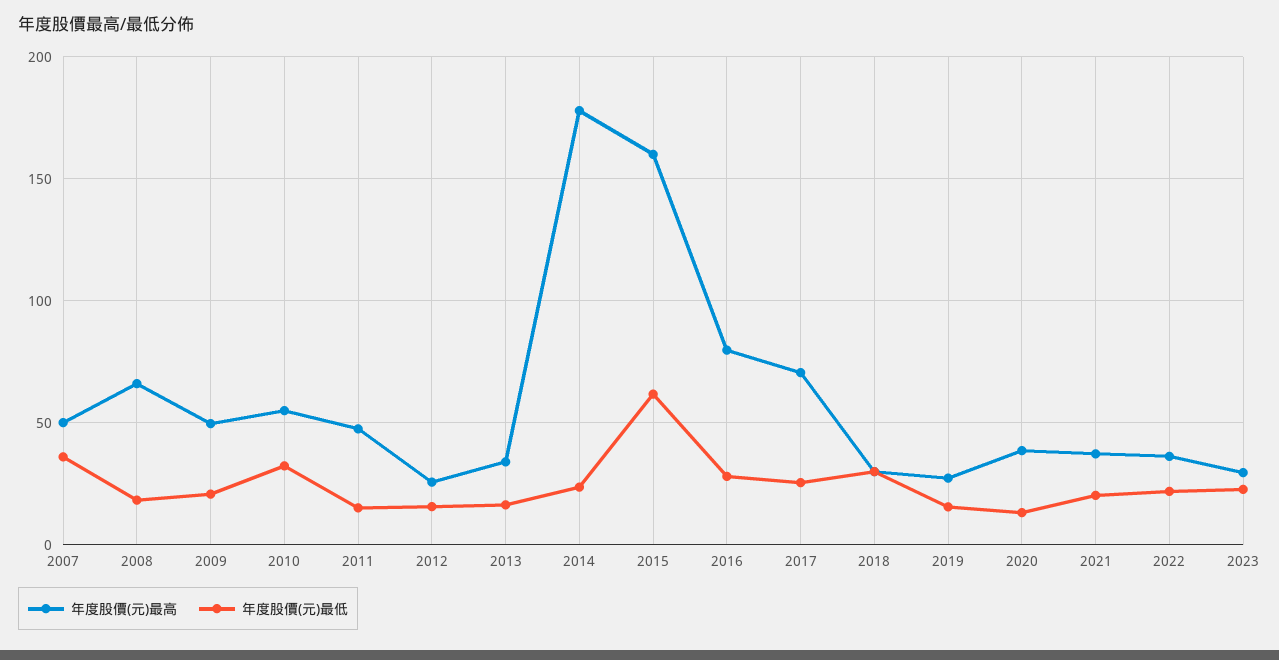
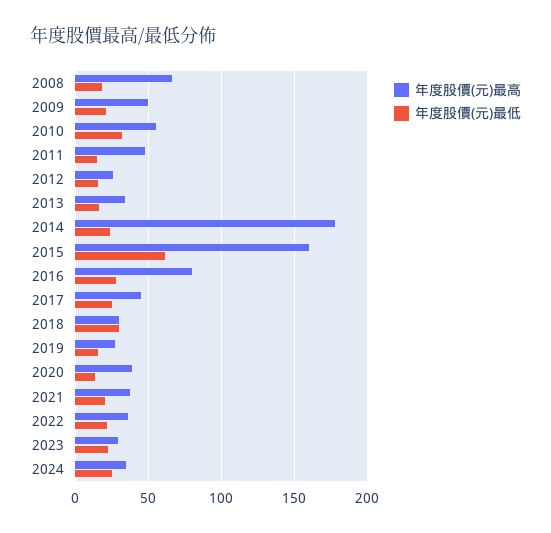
年度股價(元)最高, 2007: 50 -> none
年度股價(元)最低, 2007: 35 -> none
年度股價(元)最高, 2017: 70 -> 45
年度股價(元)最高, 2024: none -> 35
年度股價(元)最低, 2024: none -> 25

